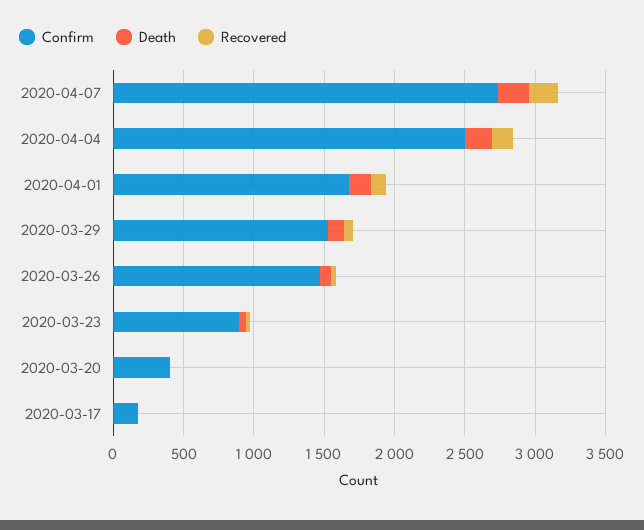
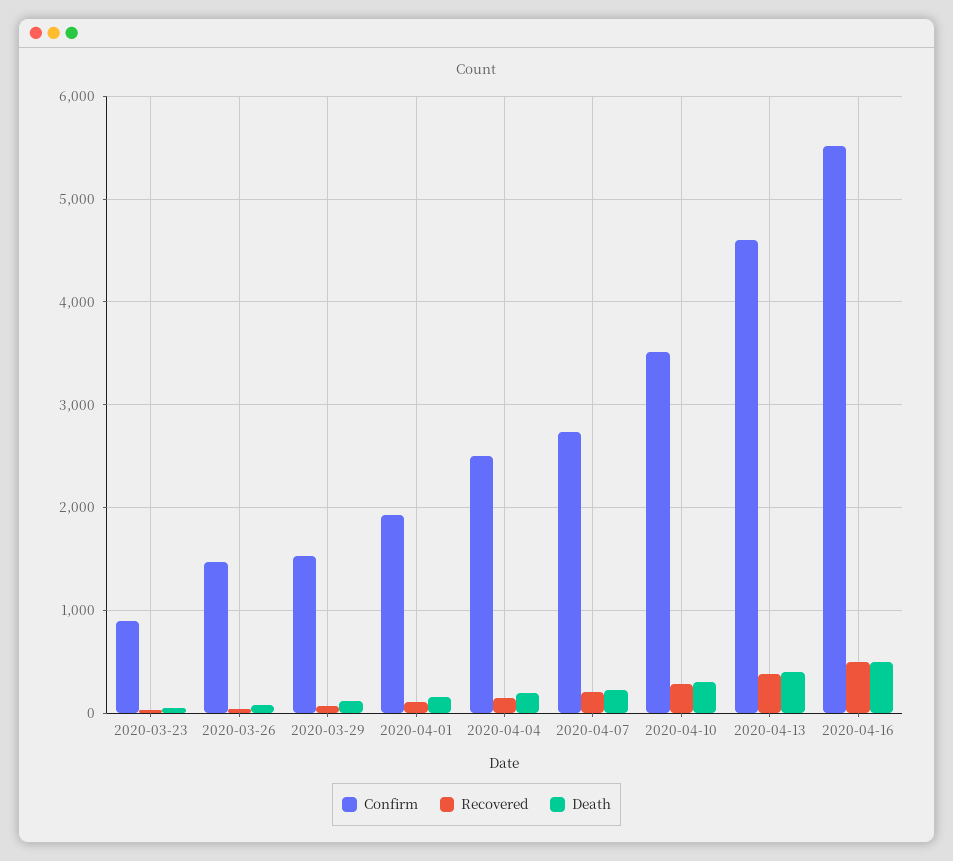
Confirm, 2020-04-01: 1700 -> 1900
Confirm, 2020-03-20: 400 -> none
Death, 2020-03-20: 0 -> none
Recovered, 2020-03-20: 0 -> none
Confirm, 2020-03-17: 200 -> none
Death, 2020-03-17: 0 -> none
Recovered, 2020-03-17: 0 -> none
Confirm, 2020-04-10: none -> 3500
Recovered, 2020-04-10: none -> 300
Death, 2020-04-10: none -> 300
Confirm, 2020-04-13: none -> 4600
Recovered, 2020-04-13: none -> 400
Death, 2020-04-13: none -> 400
Confirm, 2020-04-16: none -> 5500
Recovered, 2020-04-16: none -> 500
Death, 2020-04-16: none -> 500

